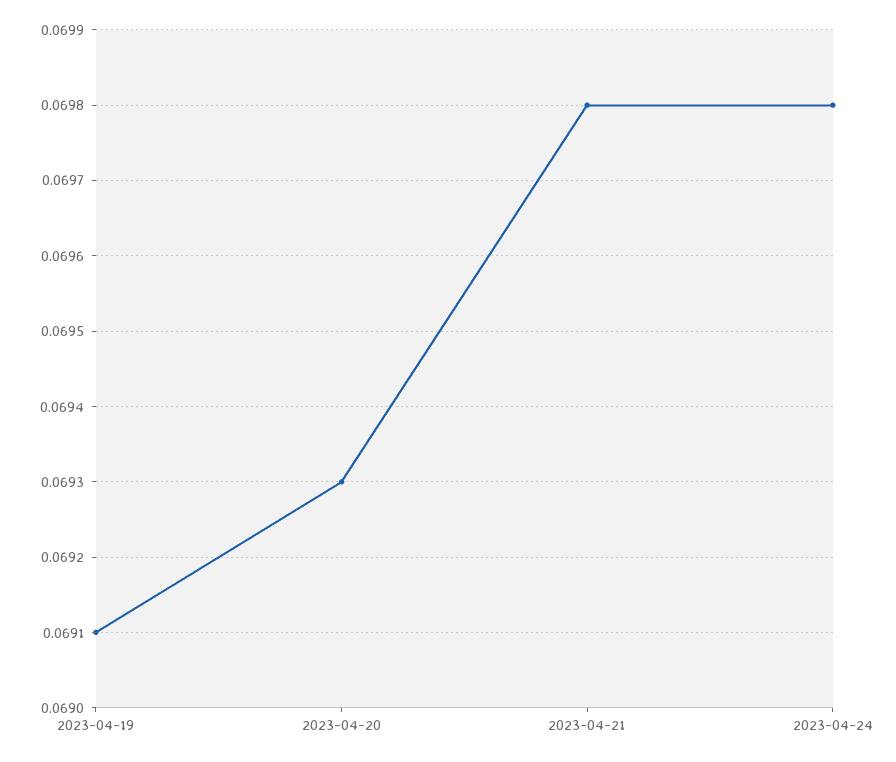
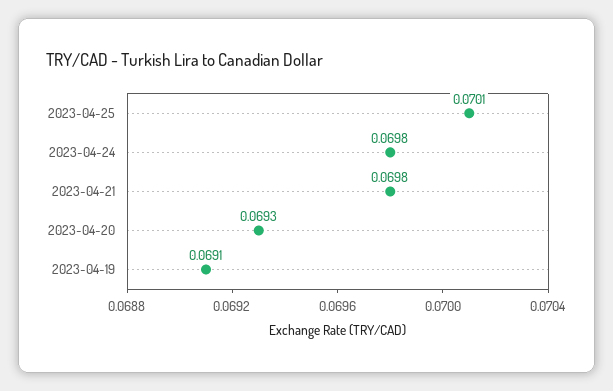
2023-04-25: none -> 0.0701

